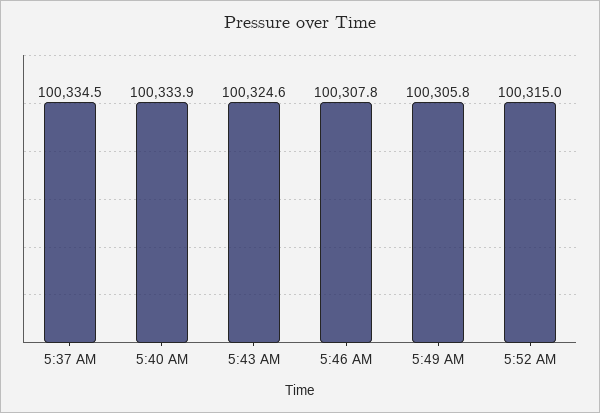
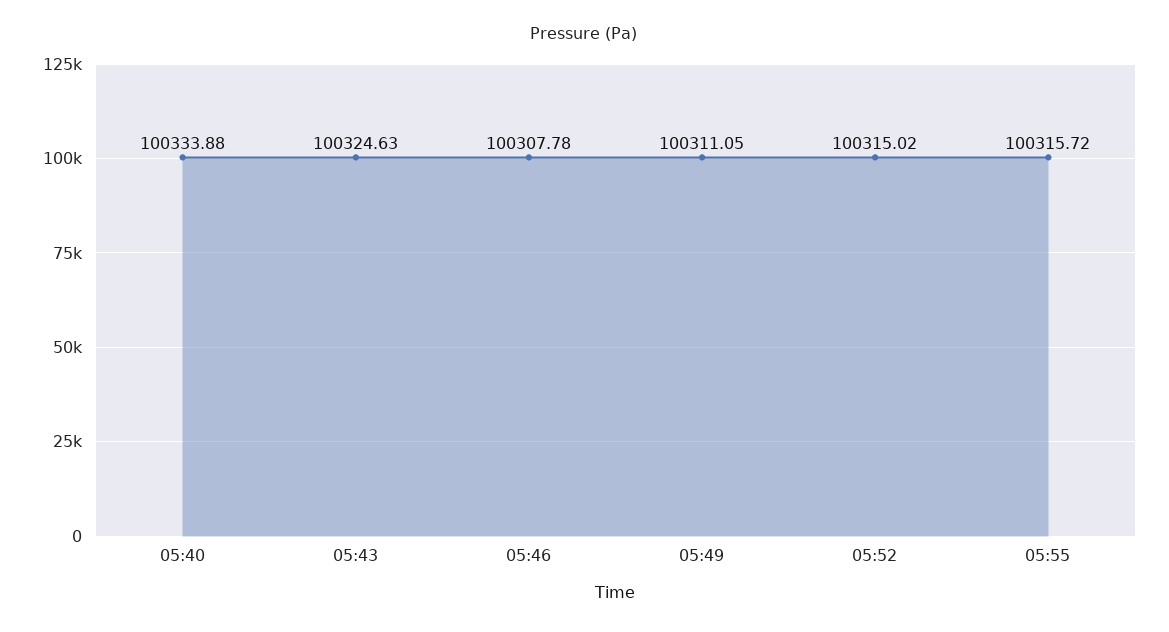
5:37 AM: 100334.5 -> none
5:49 AM: 100305.8 -> 100311.05
05:55: none -> 100315.72

